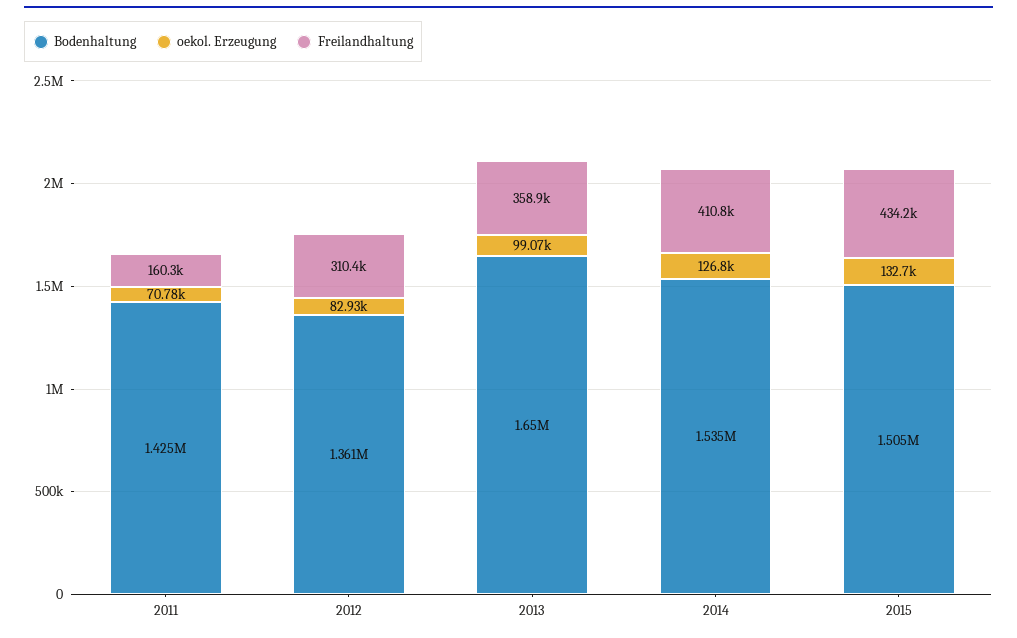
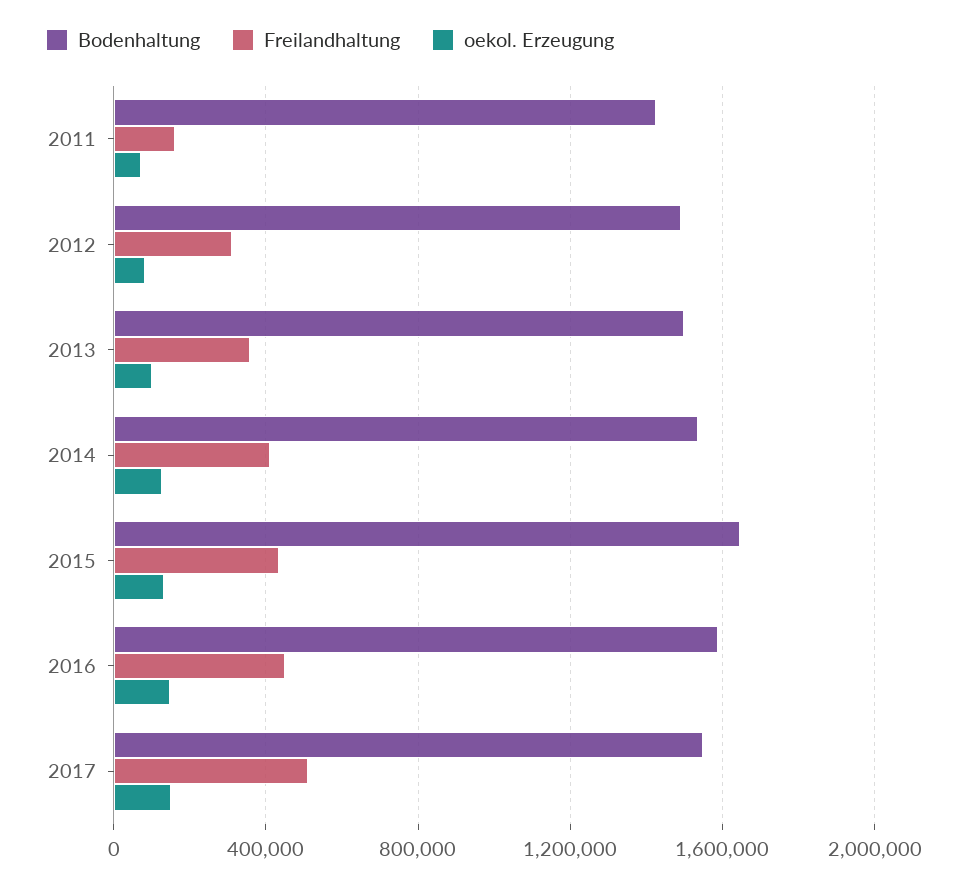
Bodenhaltung, 2012: 1361000 -> 1500000
Bodenhaltung, 2013: 1650000 -> 1500000
Bodenhaltung, 2015: 1505000 -> 1650000
Bodenhaltung, 2016: none -> 1600000
Freilandhaltung, 2016: none -> 450000
oekol. Erzeugung, 2016: none -> 150000
Bodenhaltung, 2017: none -> 1550000
Freilandhaltung, 2017: none -> 500000
oekol. Erzeugung, 2017: none -> 150000

